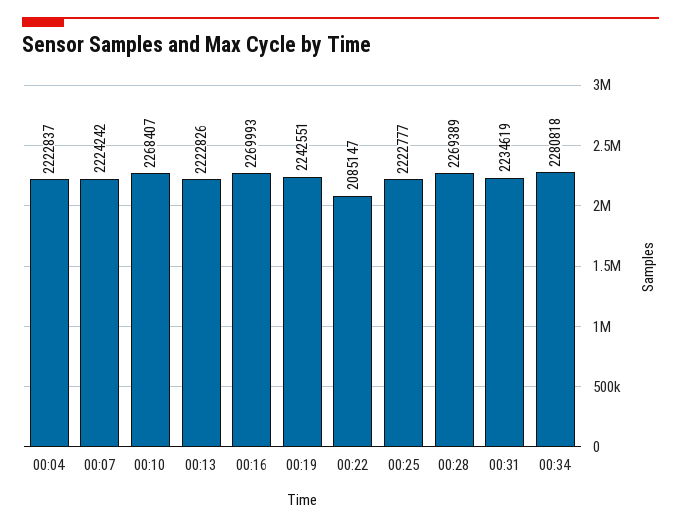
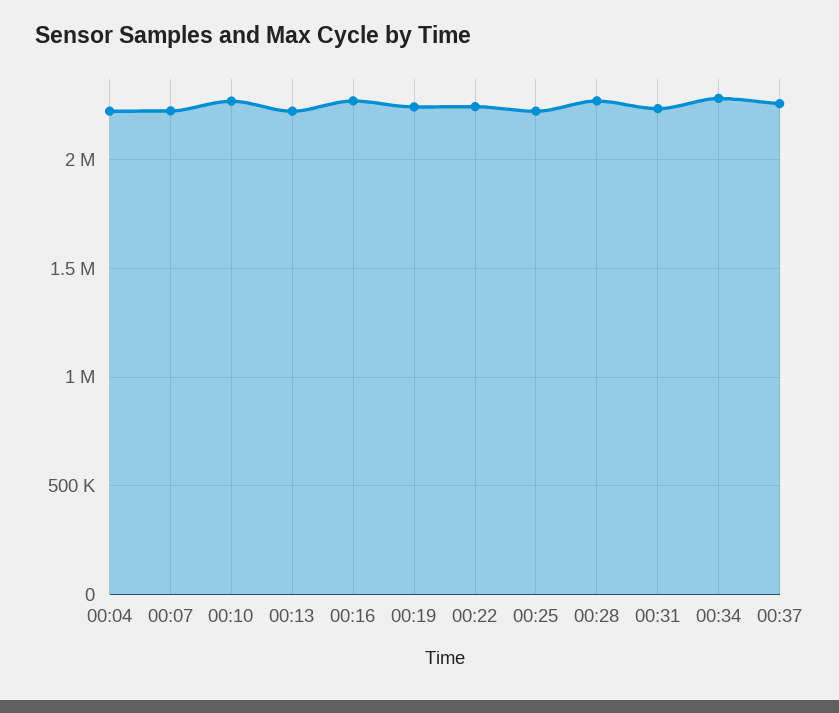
00:22: 2085147 -> 2250000
00:37: none -> 2250000

